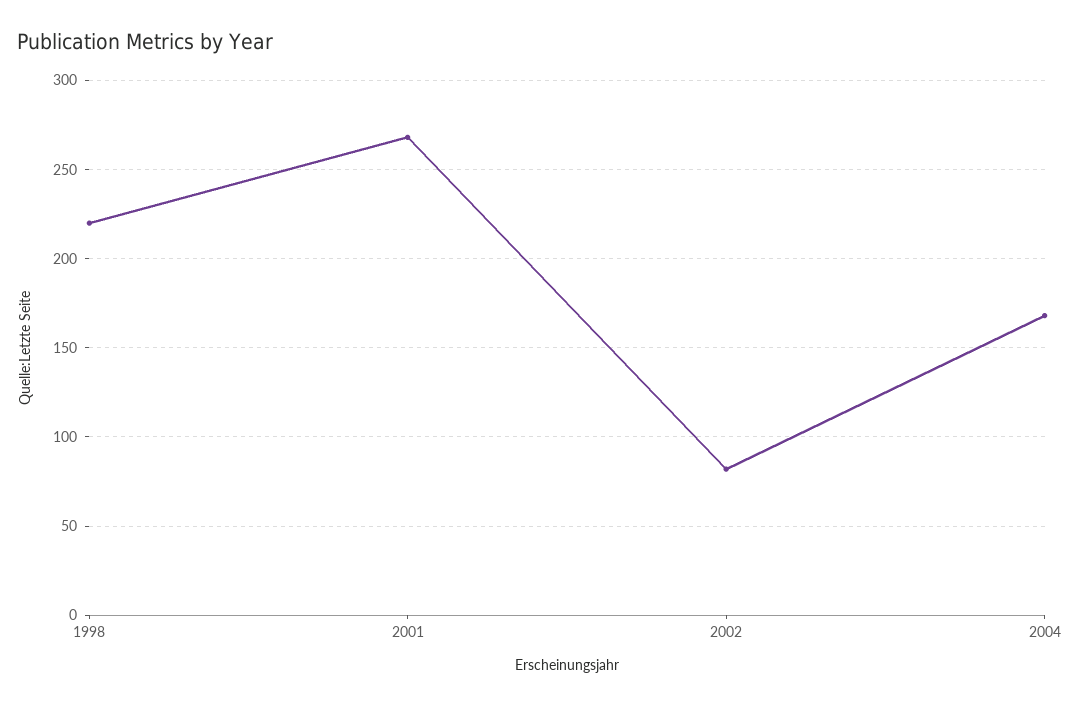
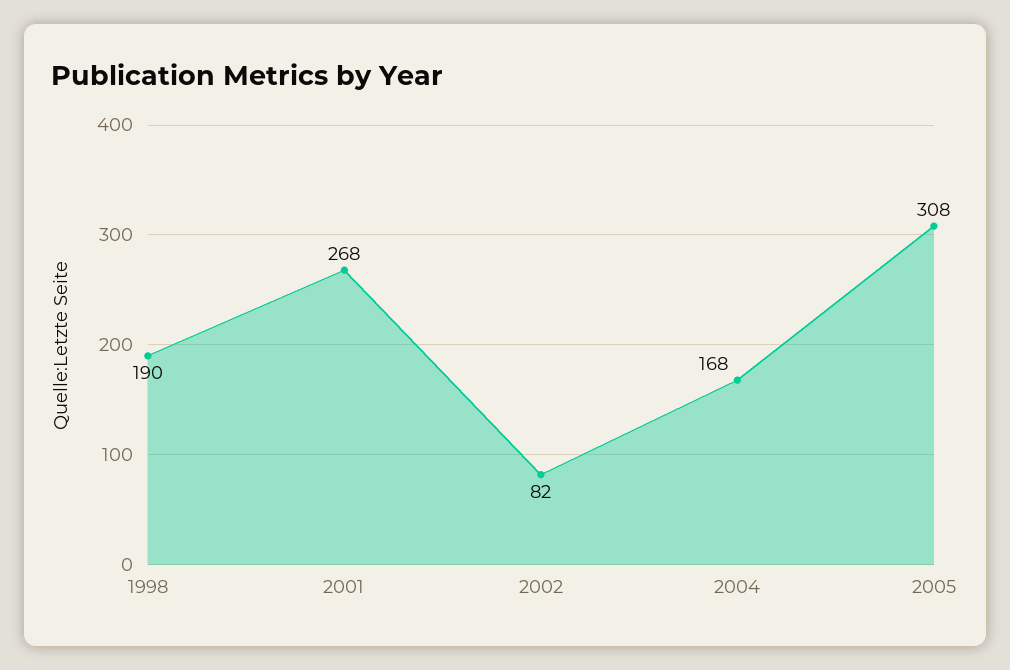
1998: 220 -> 190
2005: none -> 308

